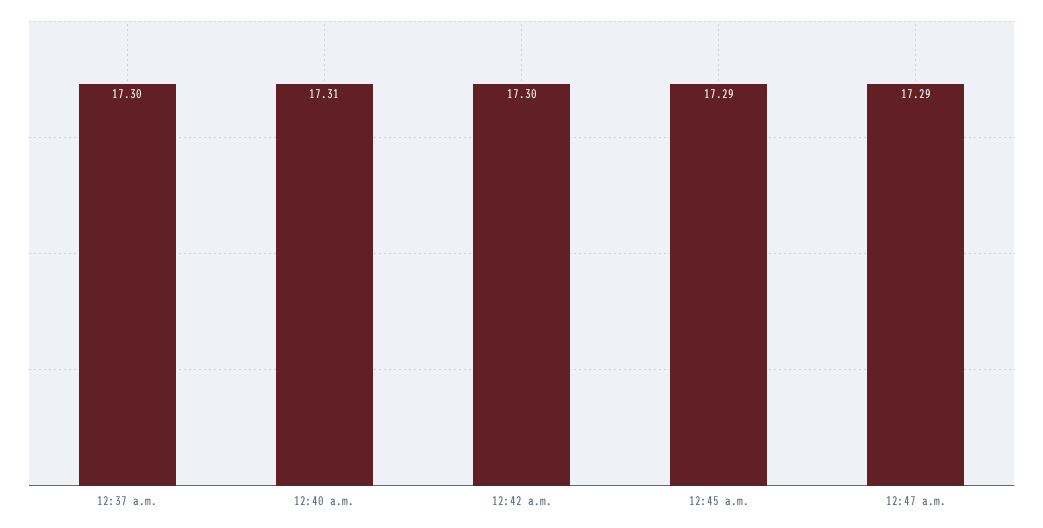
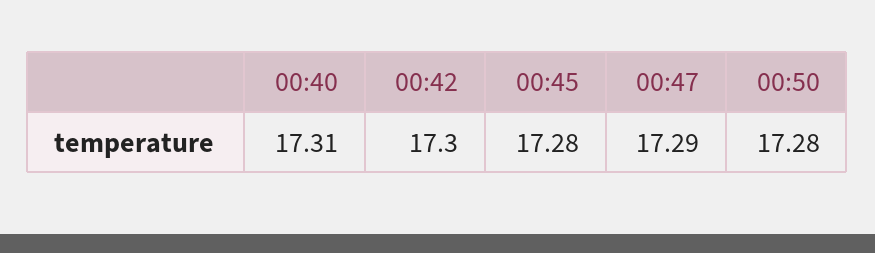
12:37 a.m.: 17.3 -> none
12:45 a.m.: 17.29 -> 17.28
00:50: none -> 17.28

